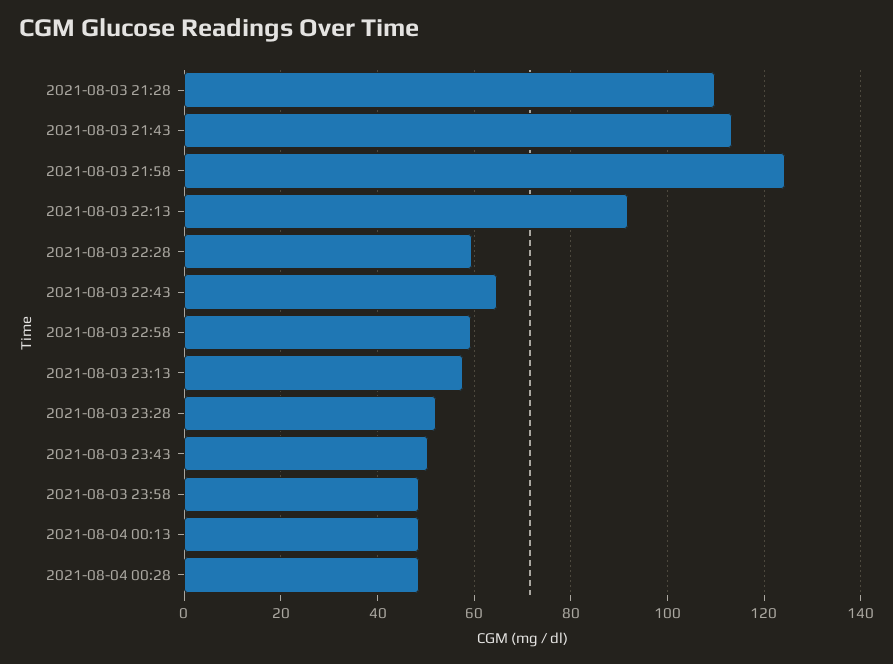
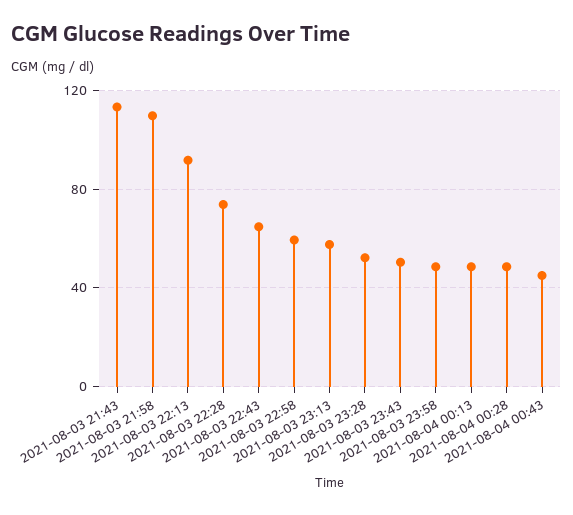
2021-08-03 21:28: 110 -> none
2021-08-03 21:58: 124 -> 110
2021-08-03 22:28: 60 -> 75
2021-08-04 00:43: none -> 45

